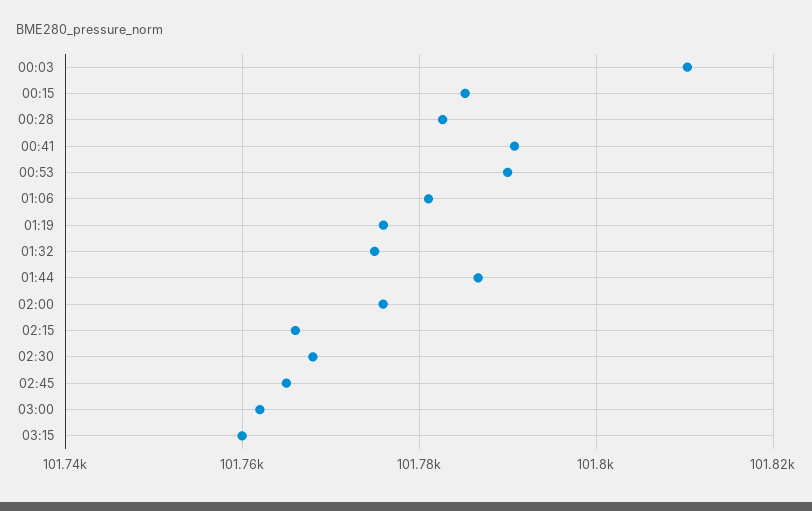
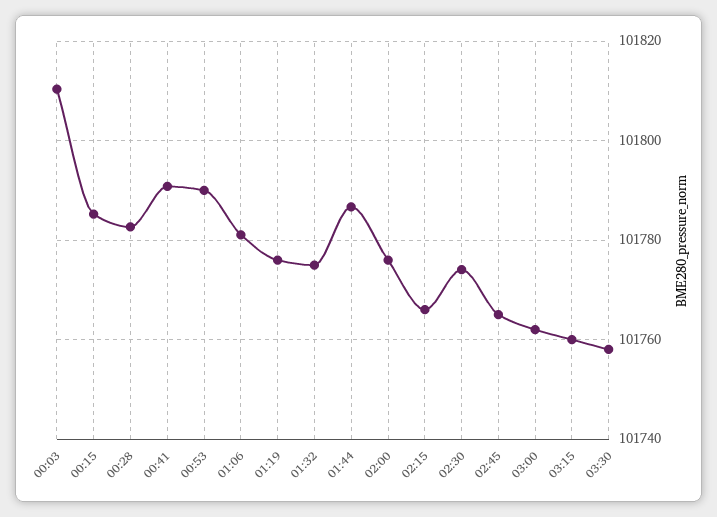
02:30: 101768 -> 101774
03:30: none -> 101758

